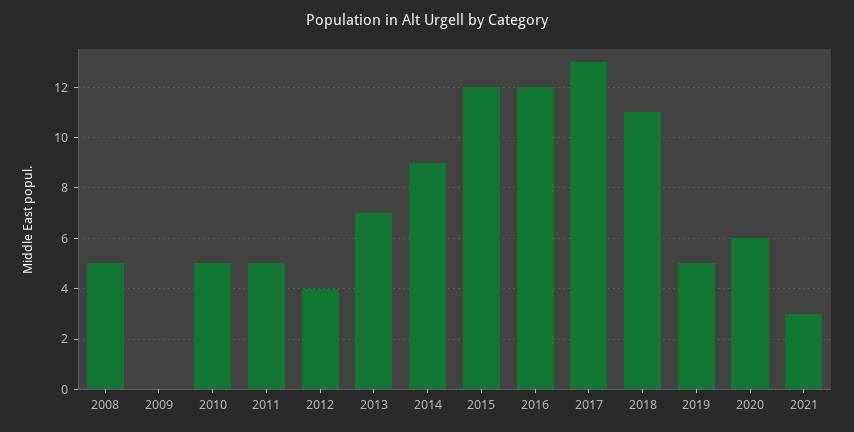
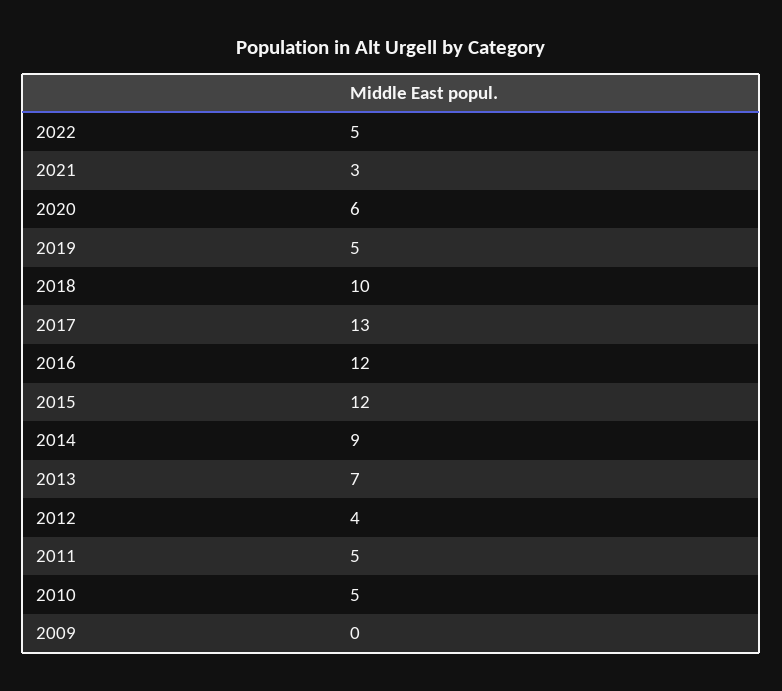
2008: 5 -> none
2018: 11 -> 10
2022: none -> 5

